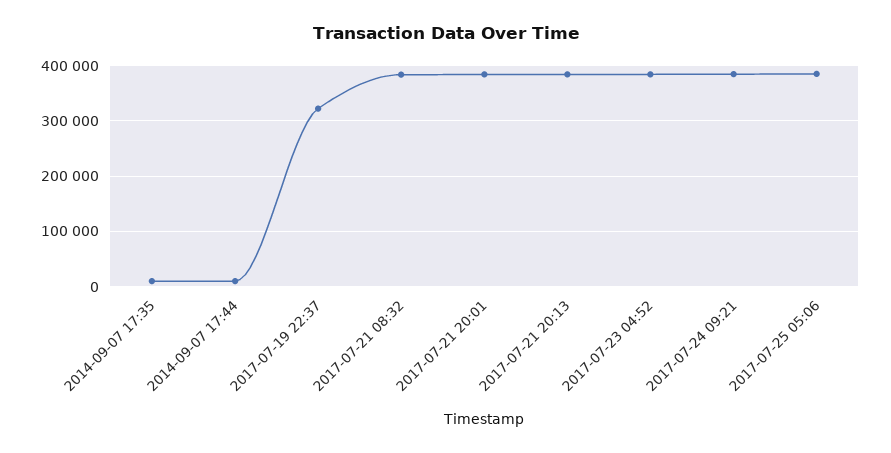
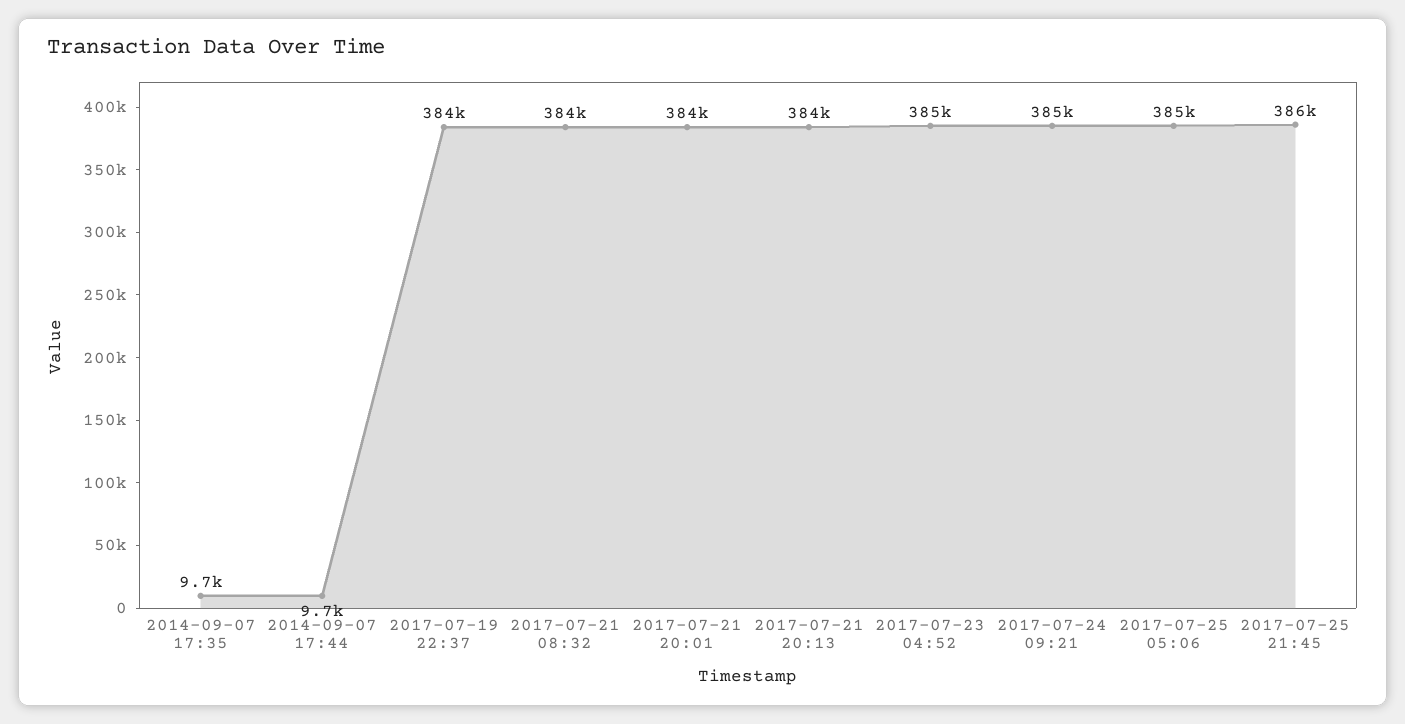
2017-07-19 22:37: 320000 -> 384000
2017-07-25 21:45: none -> 386000

